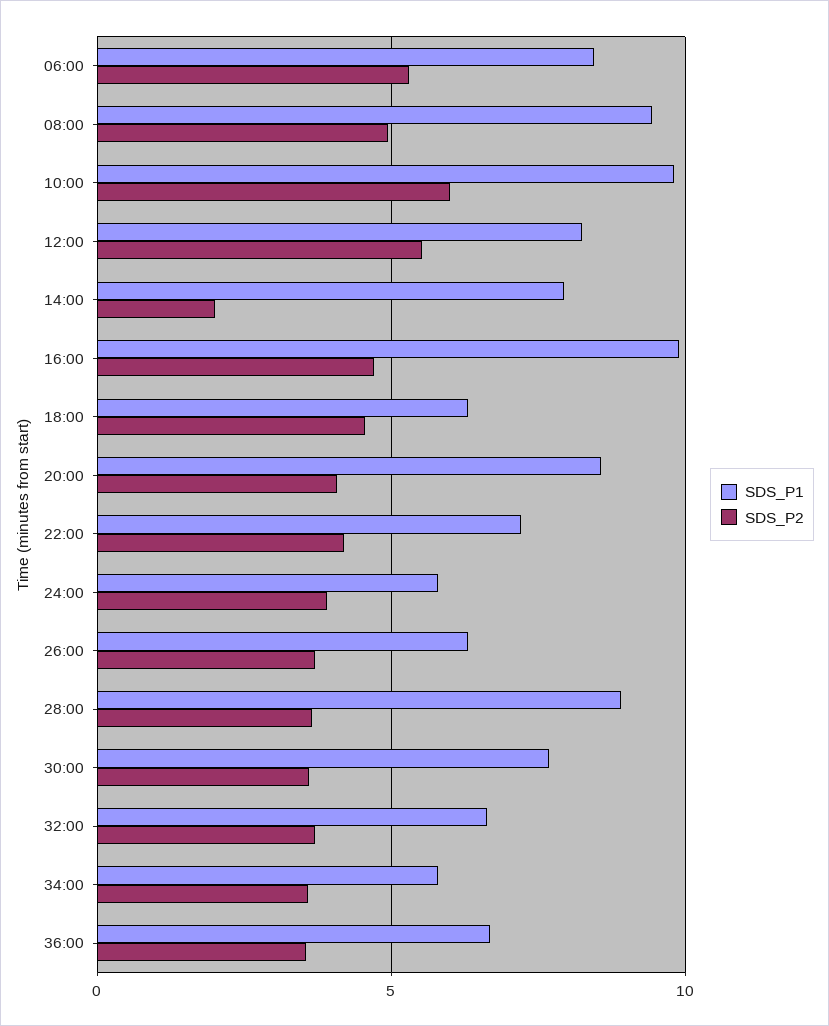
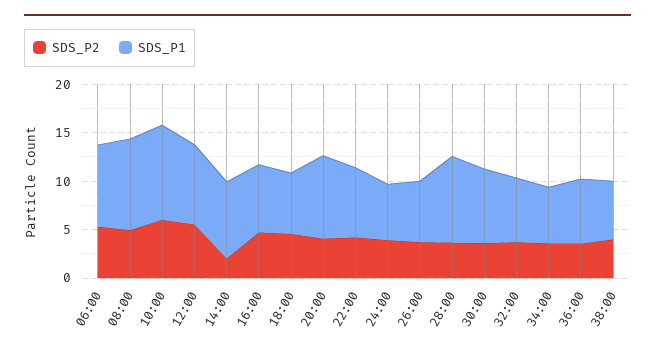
SDS_P1, 16:00: 10 -> 7
SDS_P2, 38:00: none -> 4
SDS_P1, 38:00: none -> 6

